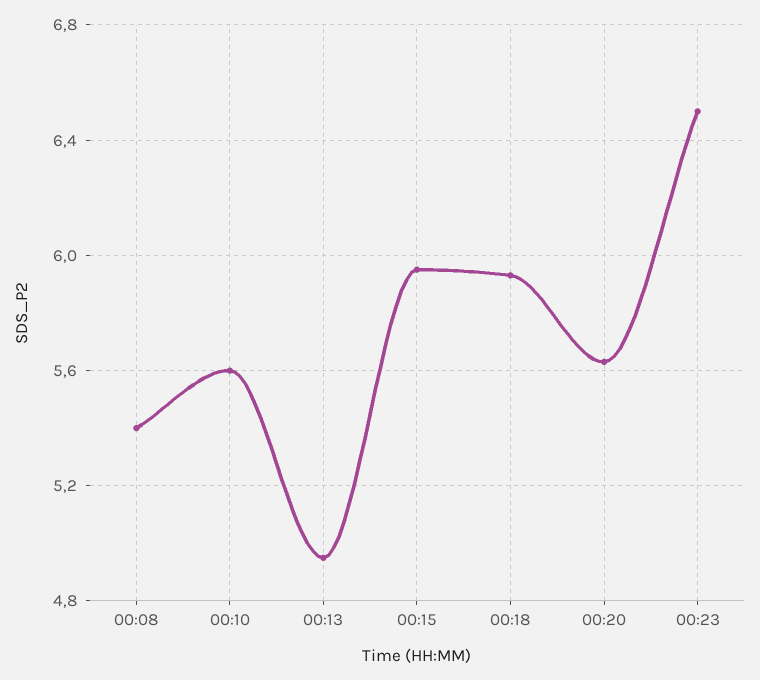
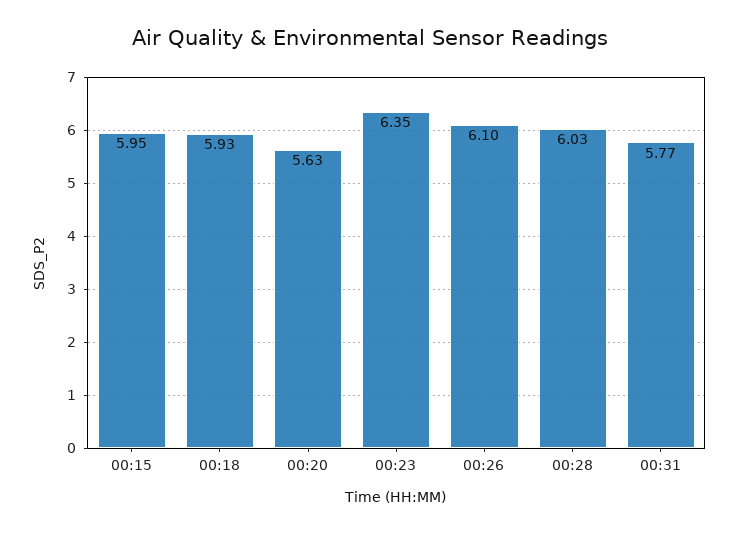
00:08: 5.4 -> none
00:10: 5.6 -> none
00:13: 4.95 -> none
00:23: 6.5 -> 6.35
00:26: none -> 6.1
00:28: none -> 6.03
00:31: none -> 5.77

